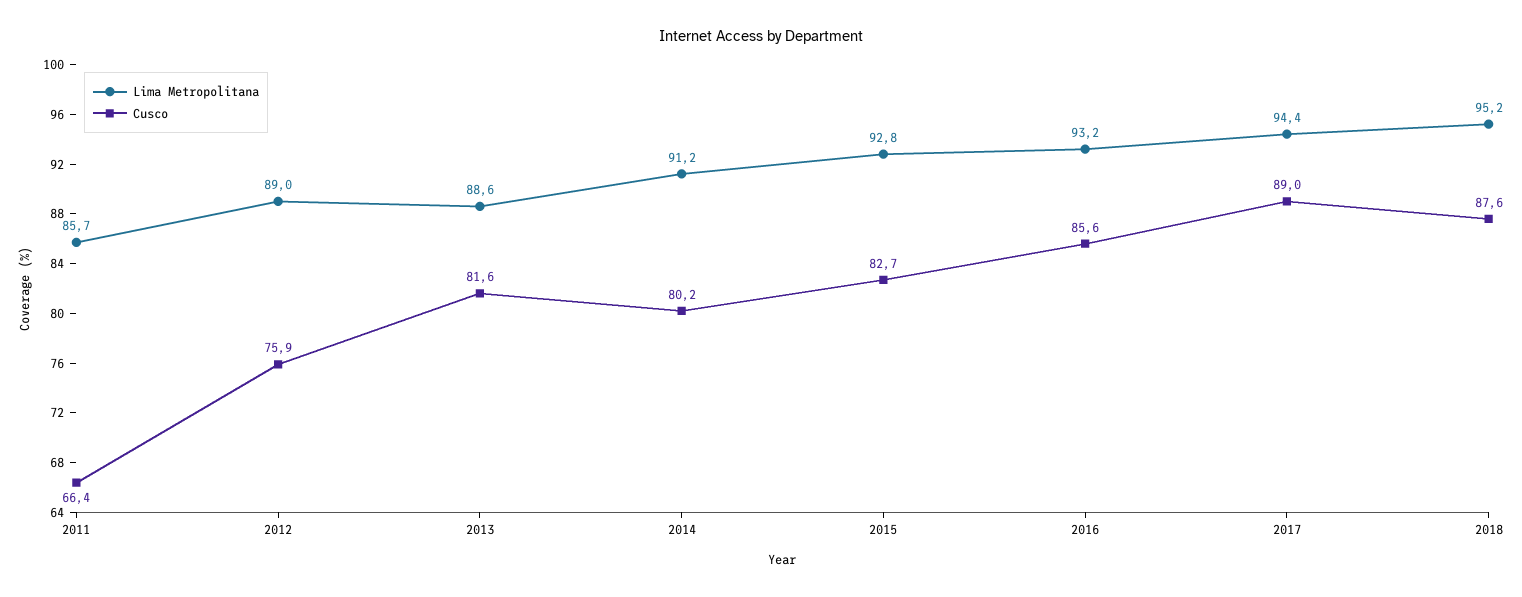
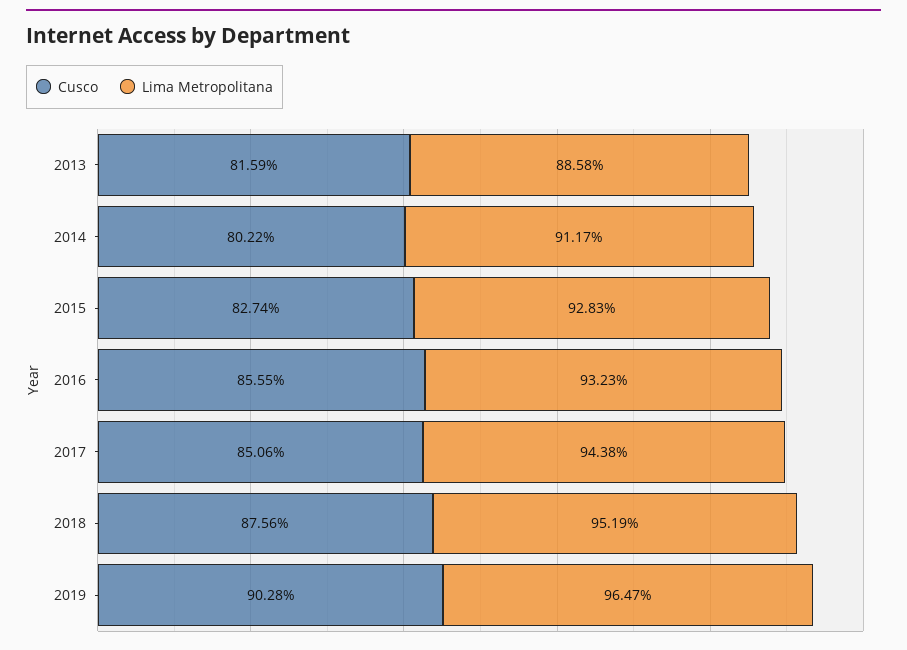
Lima Metropolitana, 2011: 85.7 -> none
Cusco, 2011: 66.4 -> none
Lima Metropolitana, 2012: 89 -> none
Cusco, 2012: 75.9 -> none
Cusco, 2017: 89 -> 85.06
Cusco, 2019: none -> 90.28
Lima Metropolitana, 2019: none -> 96.47

